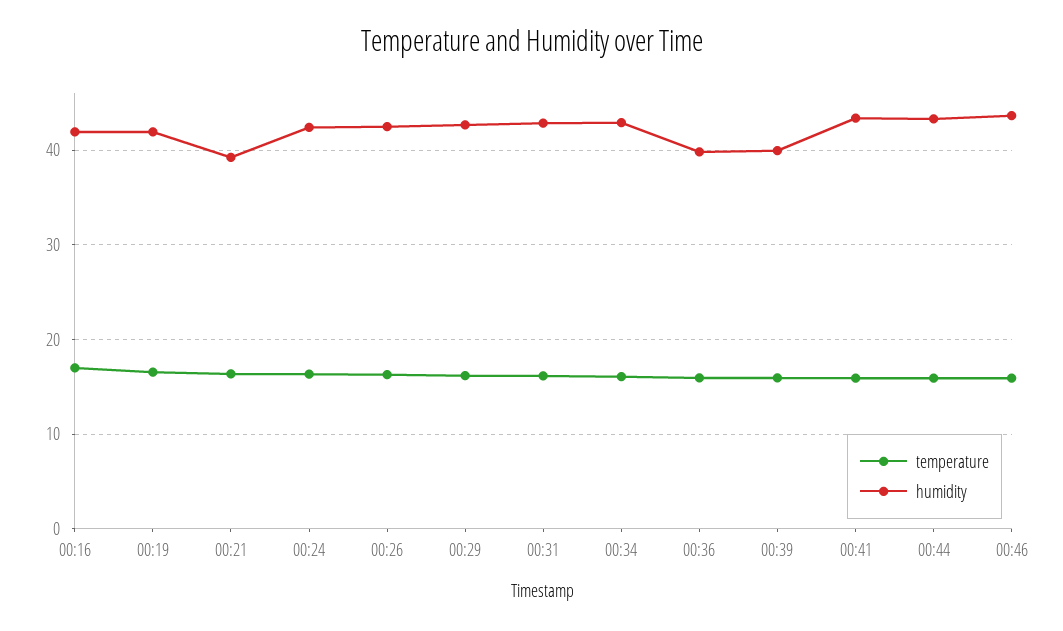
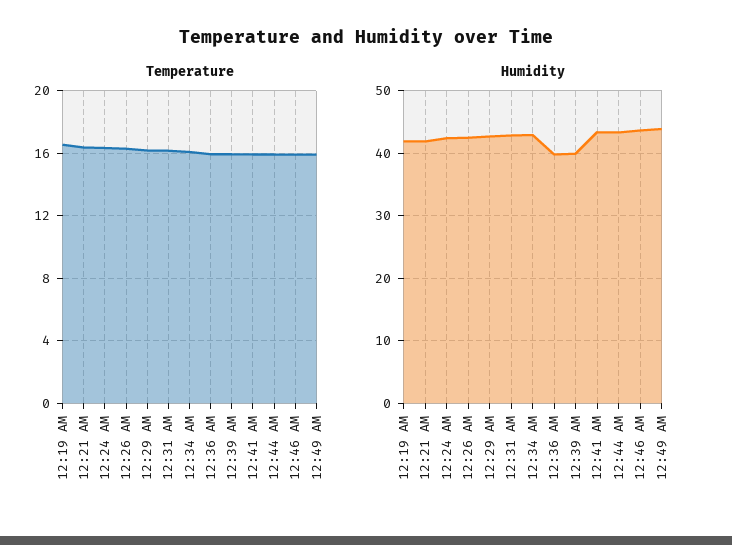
temperature, 00:16: 17 -> none
humidity, 00:16: 42 -> none
humidity, 00:21: 39 -> 42
temperature, 12:49 AM: none -> 16
humidity, 12:49 AM: none -> 44

